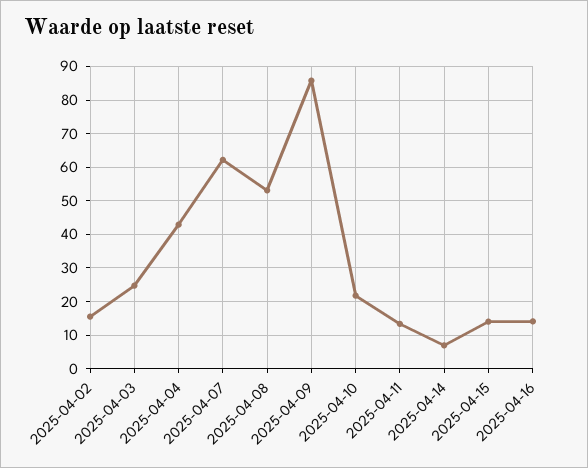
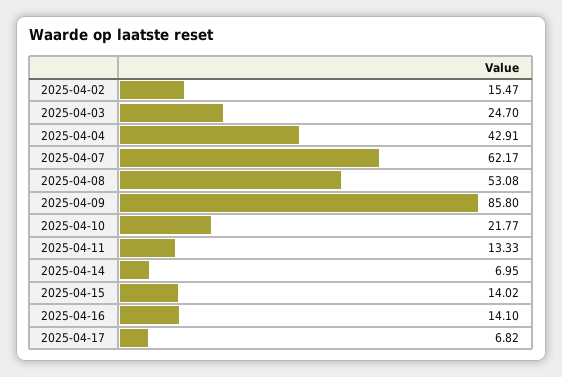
2025-04-17: none -> 6.82

